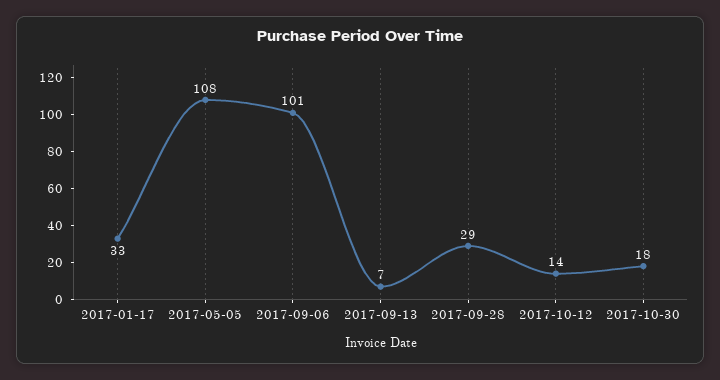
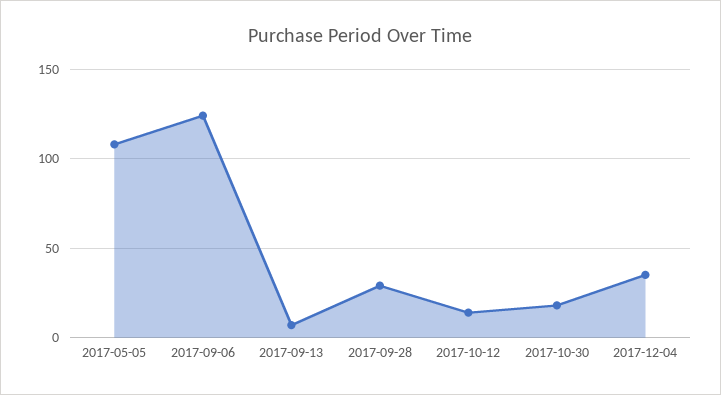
2017-01-17: 33 -> none
2017-09-06: 101 -> 125
2017-12-04: none -> 35

